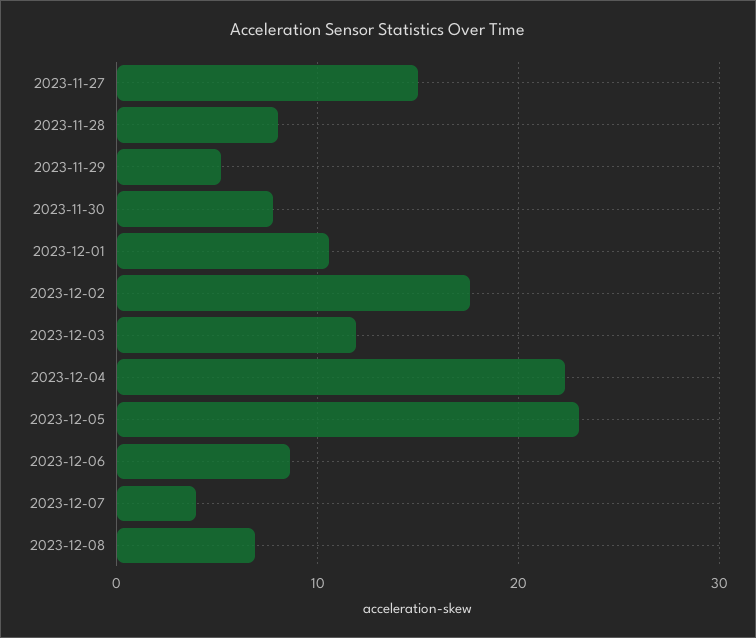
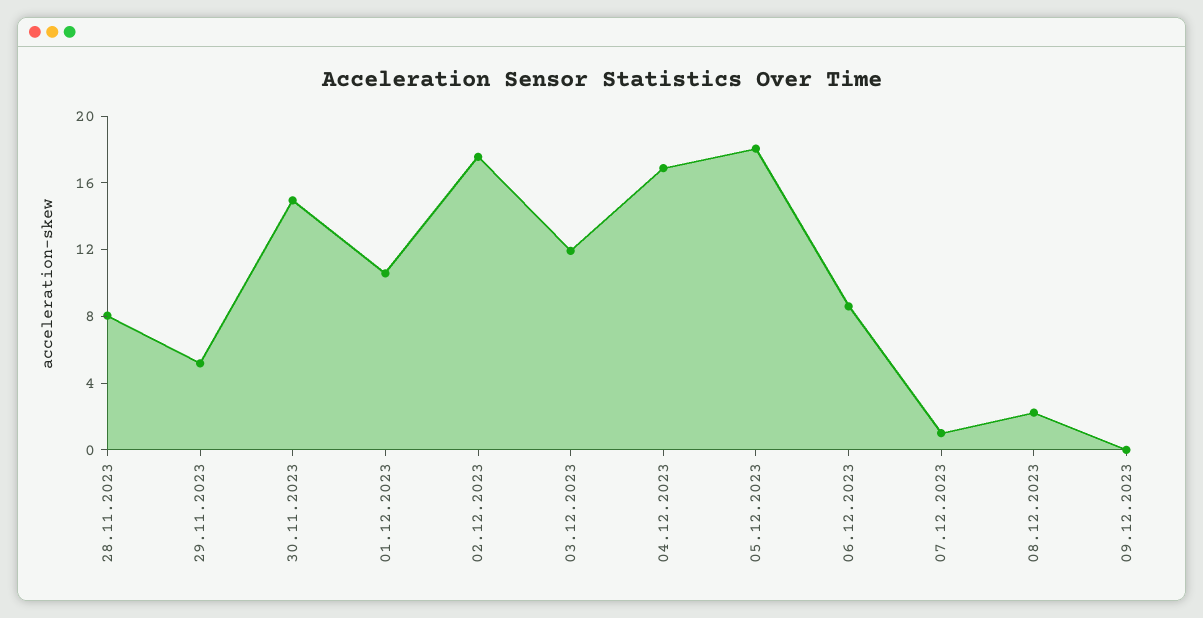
2023-11-27: 15 -> none
2023-11-30: 8 -> 15
2023-12-04: 22 -> 17
2023-12-05: 23 -> 18
2023-12-07: 4 -> 1
2023-12-08: 7 -> 2
09.12.2023: none -> 0

